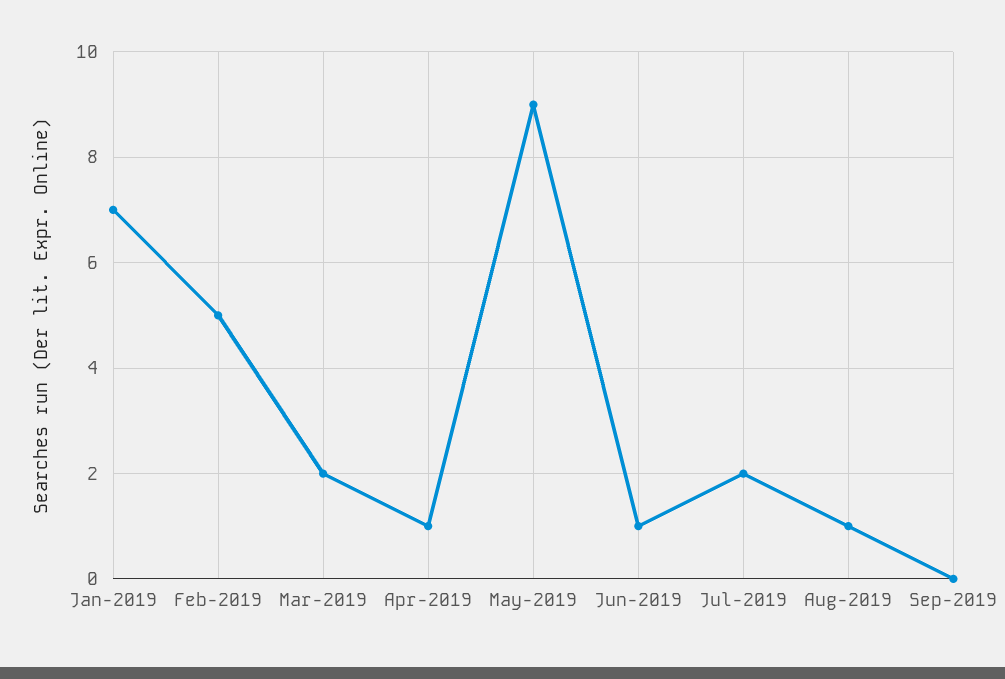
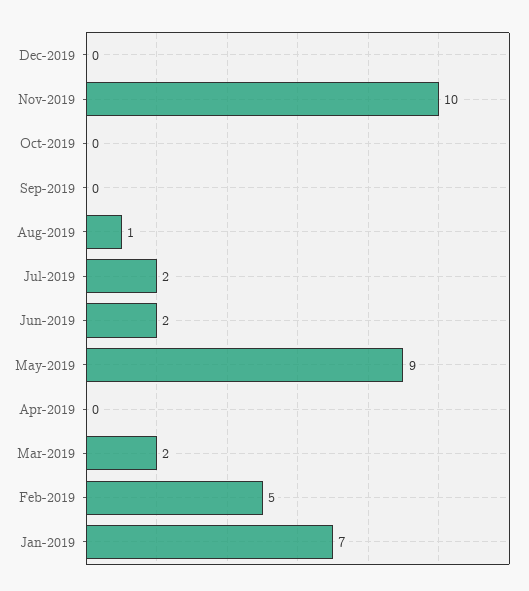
Apr-2019: 1 -> 0
Jun-2019: 1 -> 2
Dec-2019: none -> 0
Nov-2019: none -> 10
Oct-2019: none -> 0

